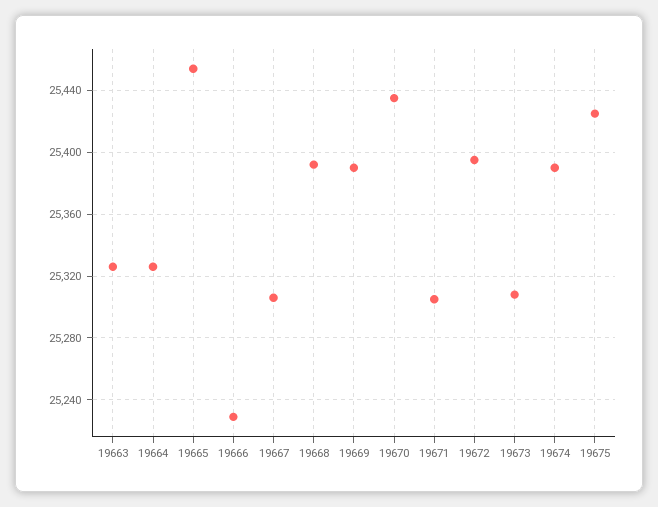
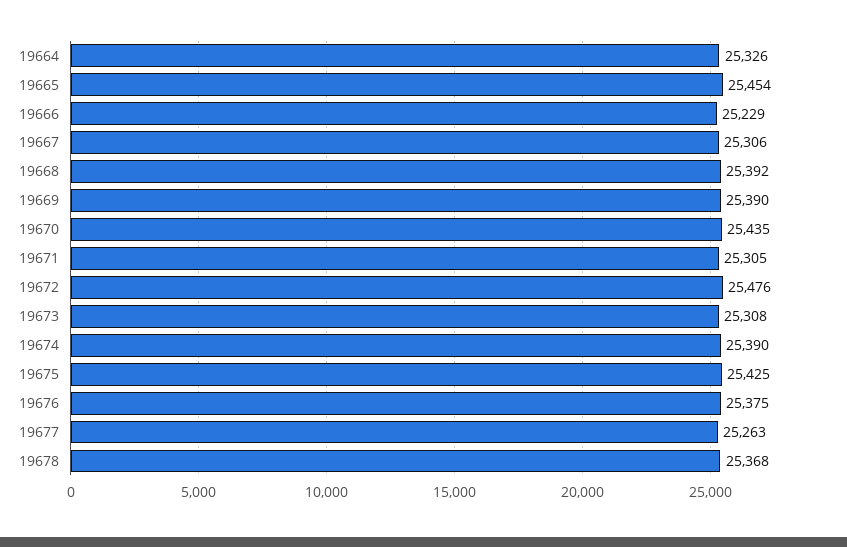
19663: 25325 -> none
19672: 25395 -> 25476
19676: none -> 25375
19677: none -> 25263
19678: none -> 25368

